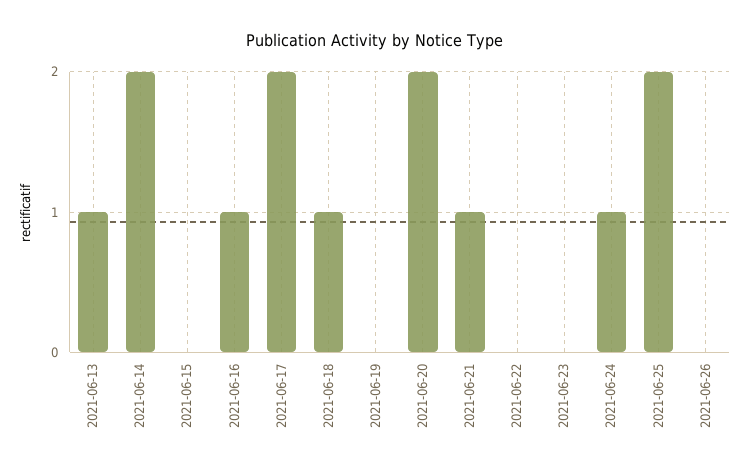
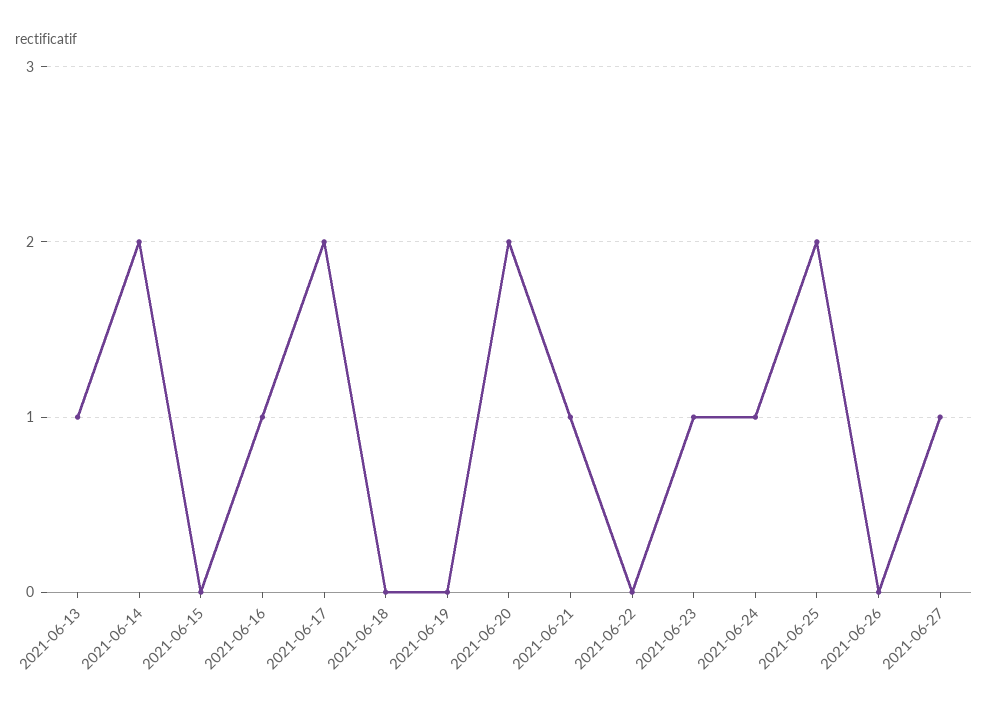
2021-06-18: 1 -> 0
2021-06-23: 0 -> 1
2021-06-27: none -> 1

